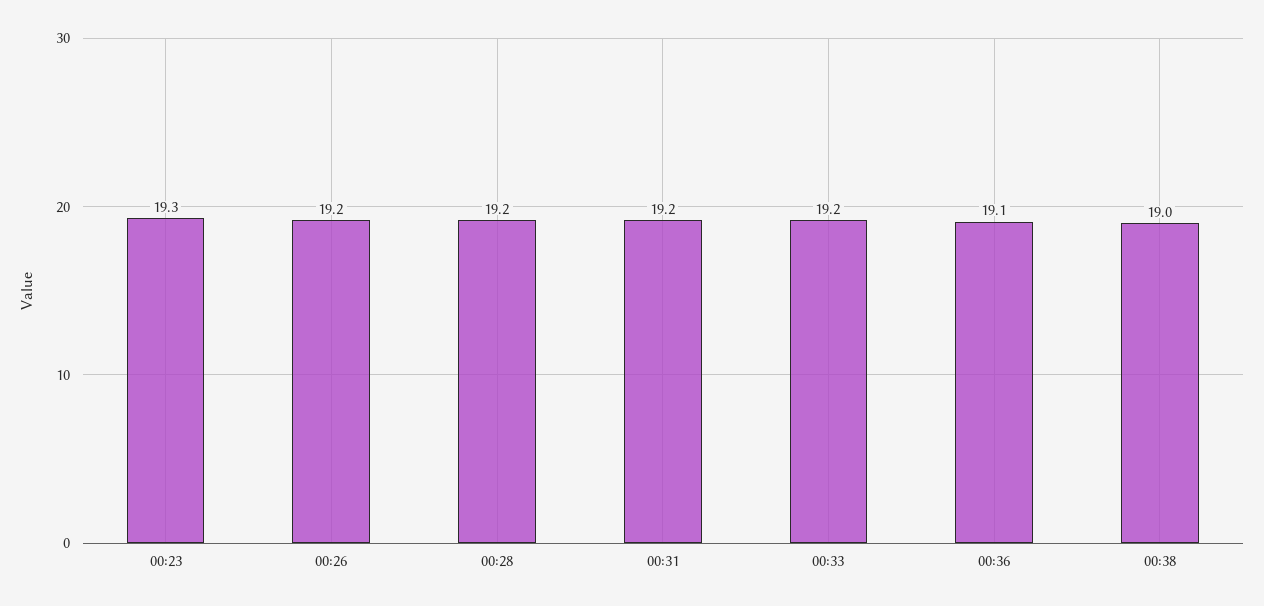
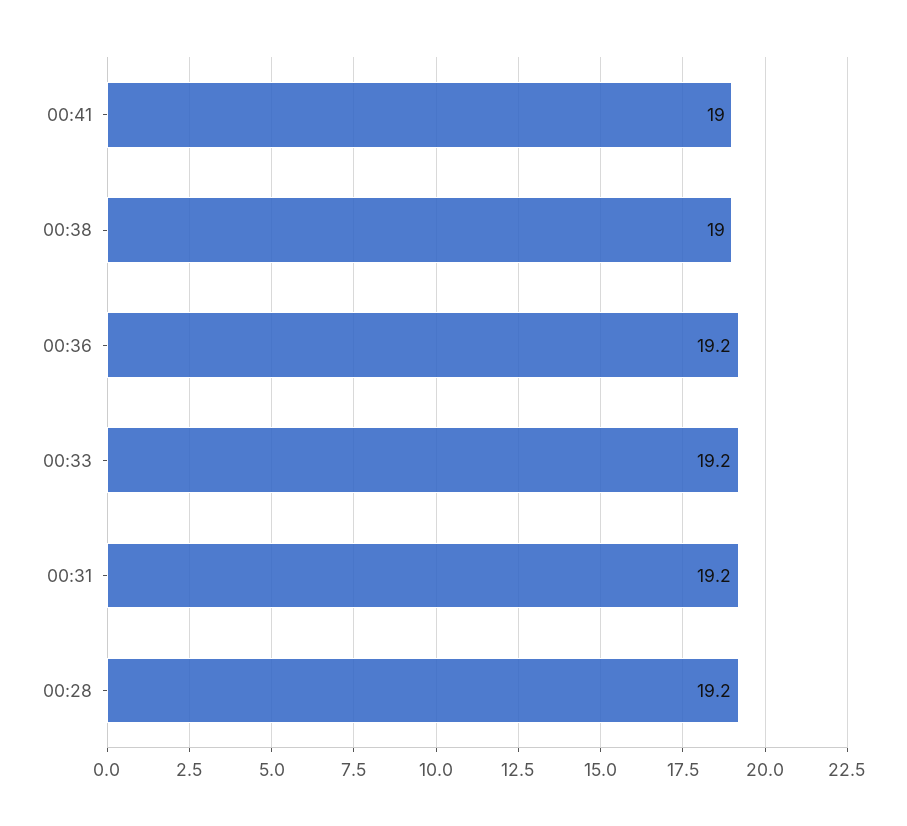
00:23: 19.3 -> none
00:26: 19.2 -> none
00:36: 19.1 -> 19.2
00:41: none -> 19

